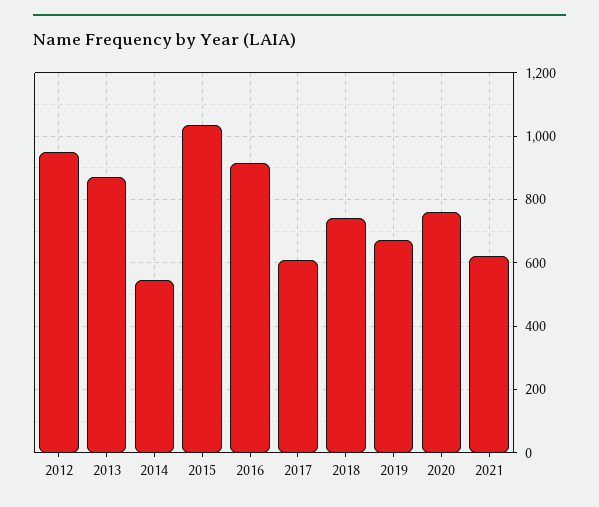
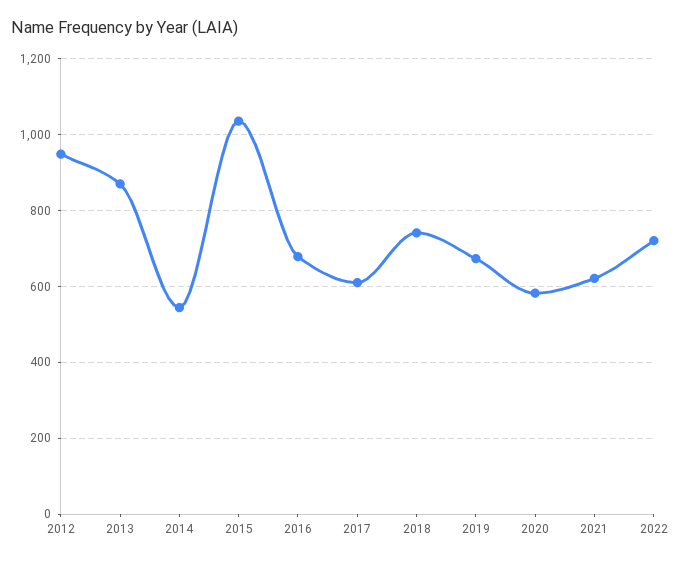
2016: 920 -> 680
2020: 760 -> 580
2022: none -> 720

